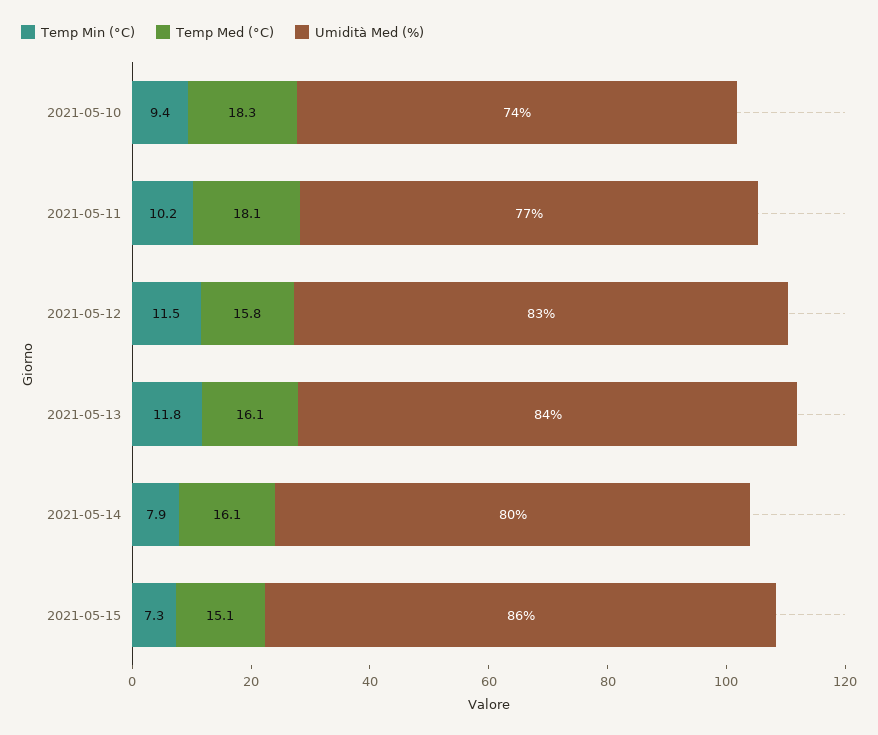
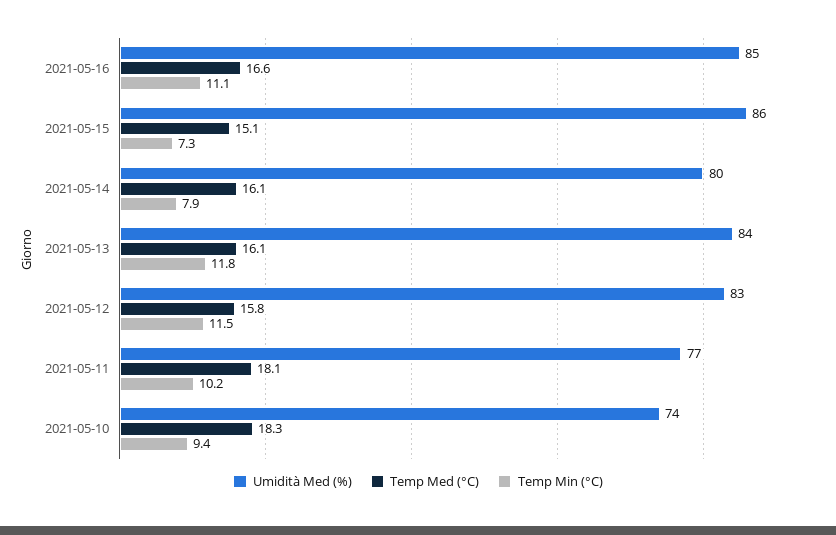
Umidità Med (%), 2021-05-16: none -> 85
Temp Med (°C), 2021-05-16: none -> 16.6
Temp Min (°C), 2021-05-16: none -> 11.1

